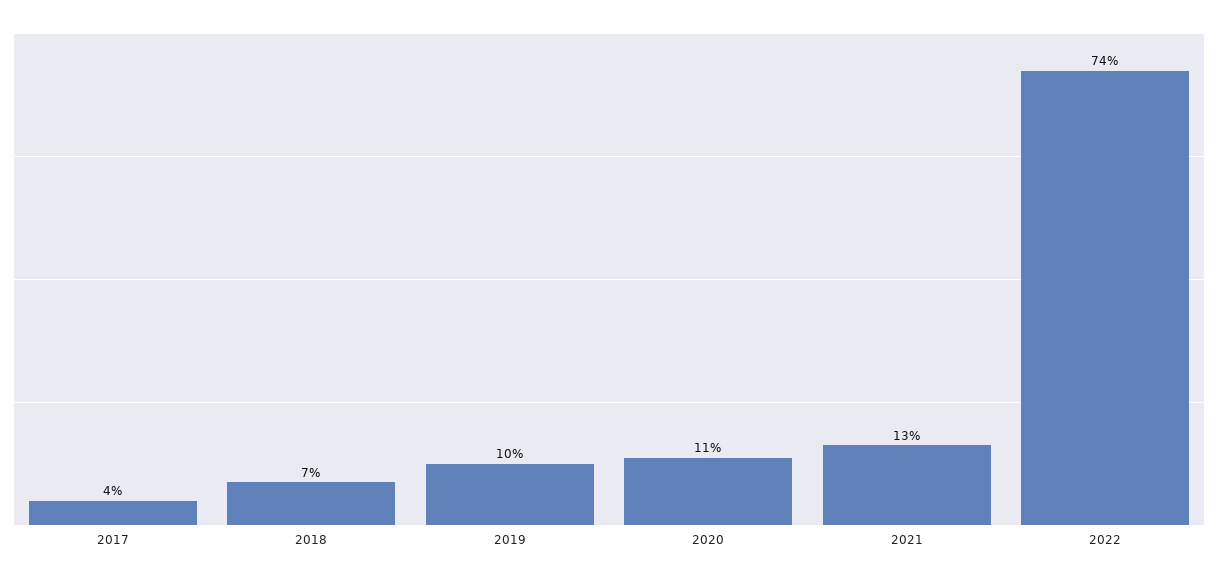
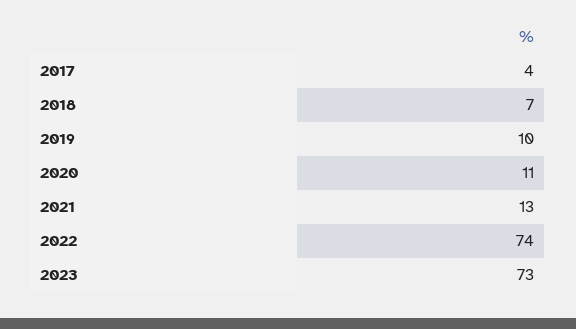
2023: none -> 73

